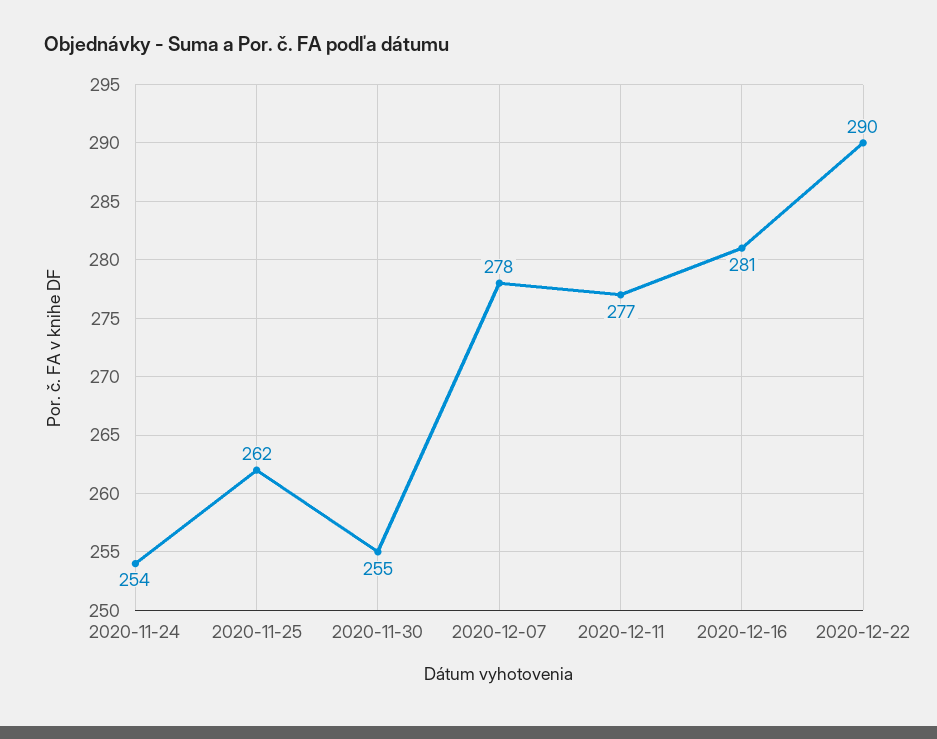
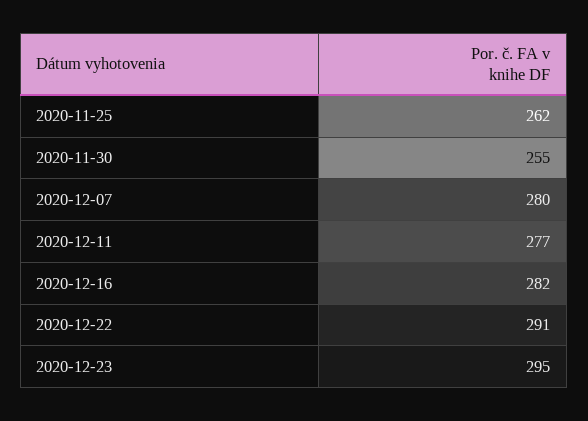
2020-11-24: 254 -> none
2020-12-07: 278 -> 280
2020-12-16: 281 -> 282
2020-12-22: 290 -> 291
2020-12-23: none -> 295

